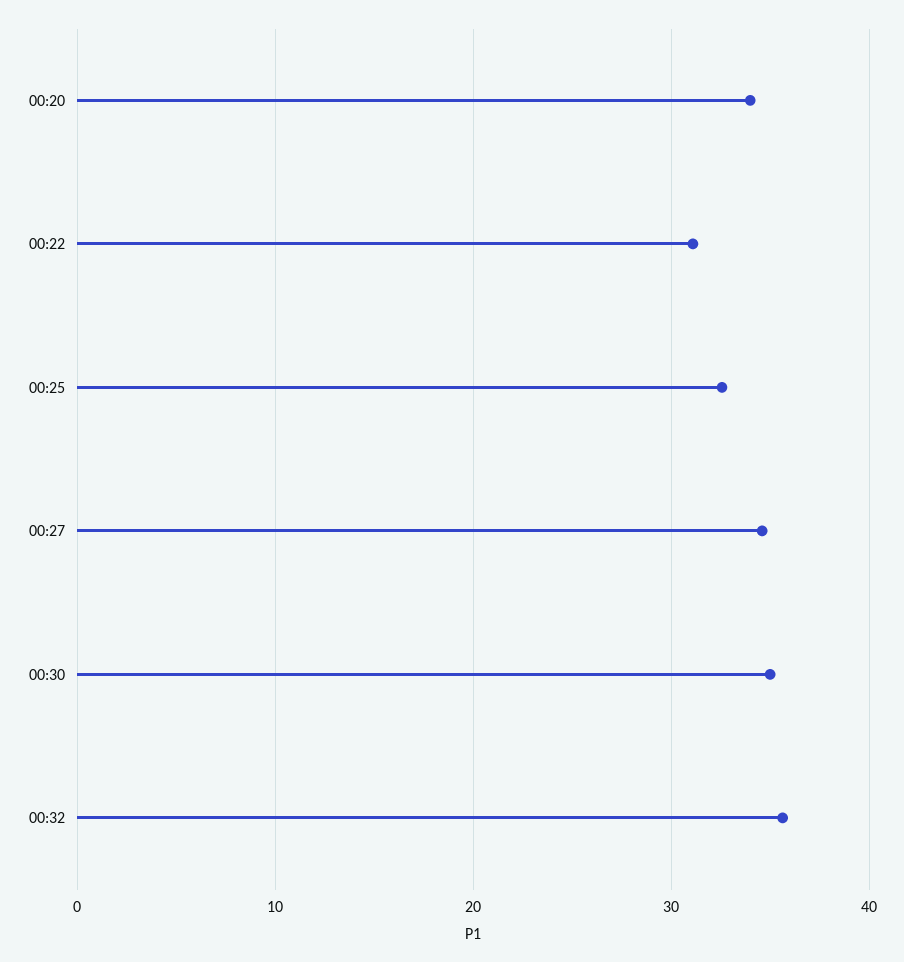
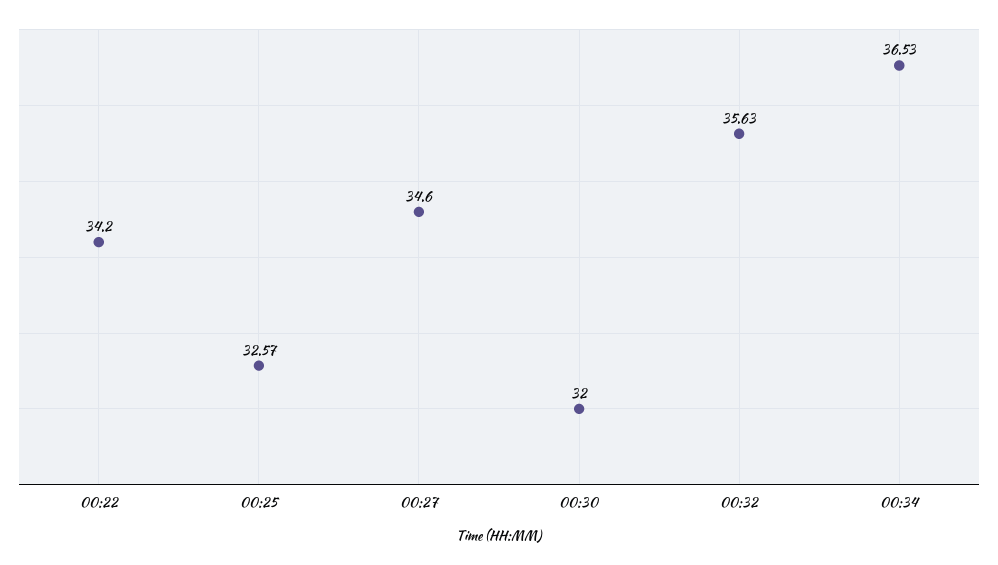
00:20: 34 -> none
00:22: 31 -> 34.2
00:30: 35 -> 32
00:34: none -> 36.53

